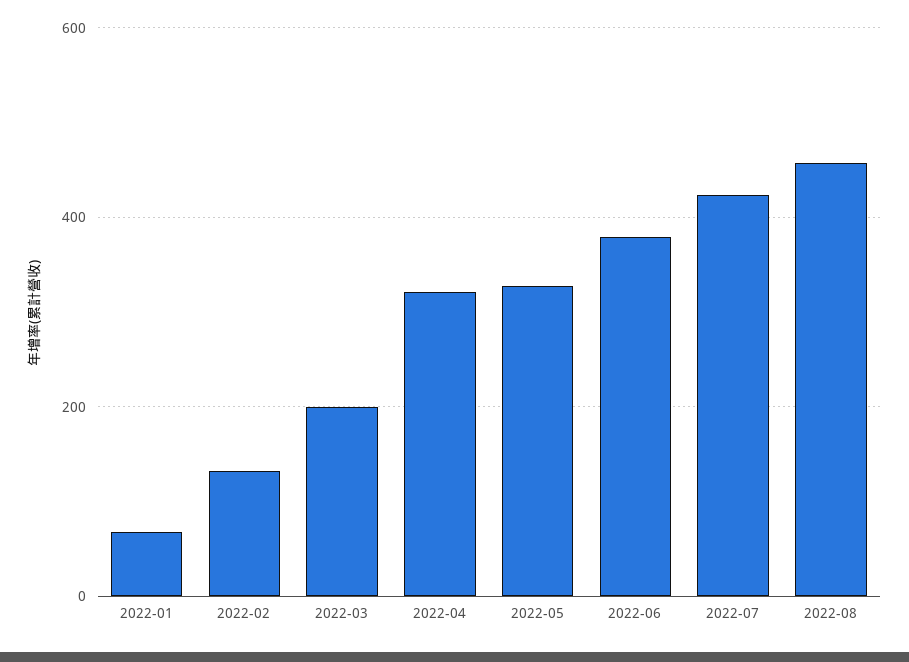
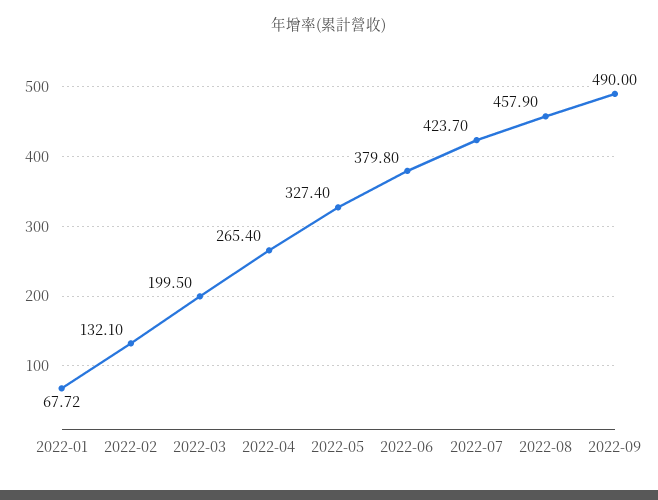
2022-04: 320 -> 265.4
2022-09: none -> 490

